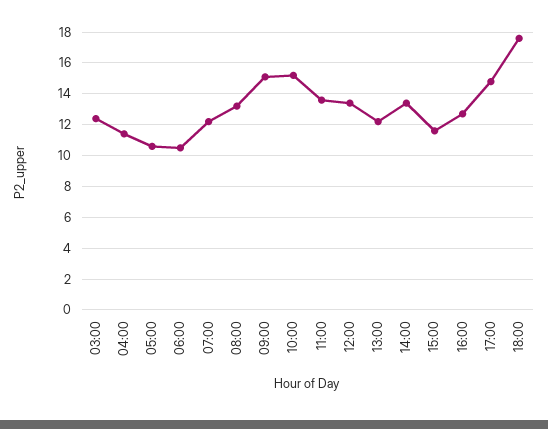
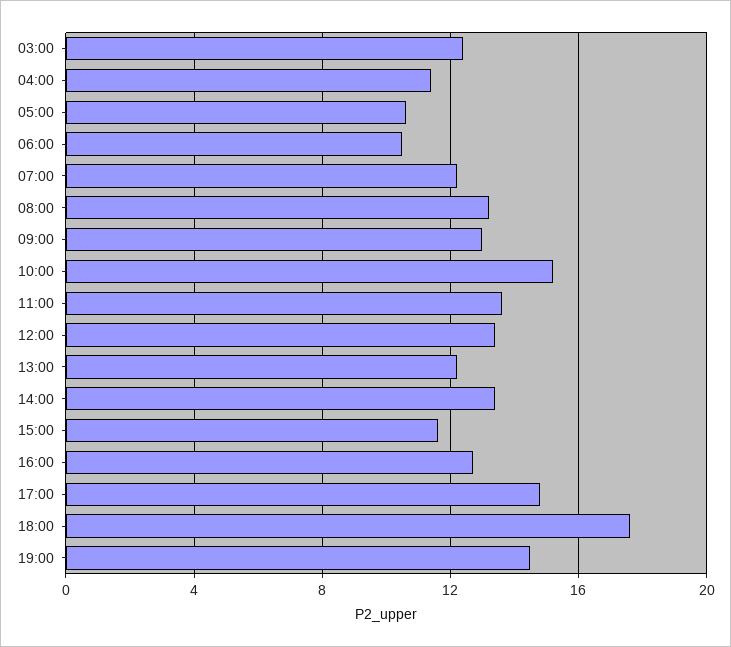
09:00: 15 -> 13
19:00: none -> 14.5

